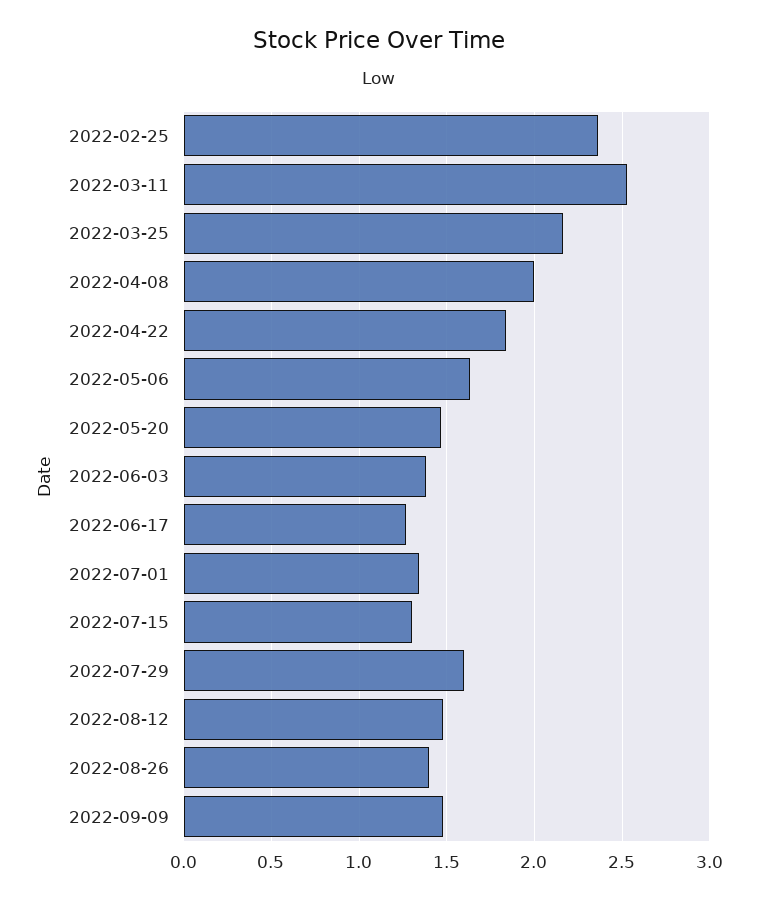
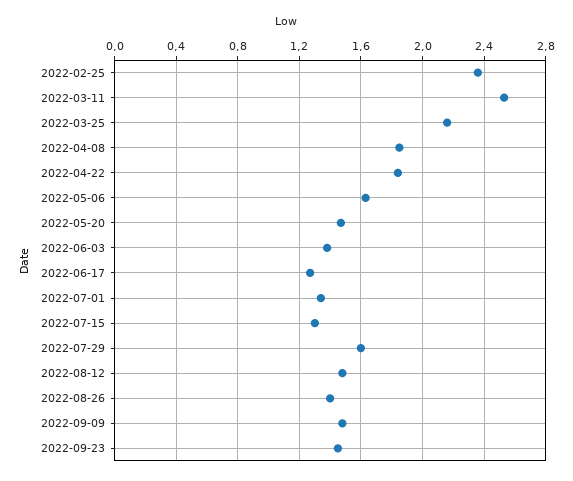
2022-04-08: 2 -> 1.85
2022-09-23: none -> 1.45

